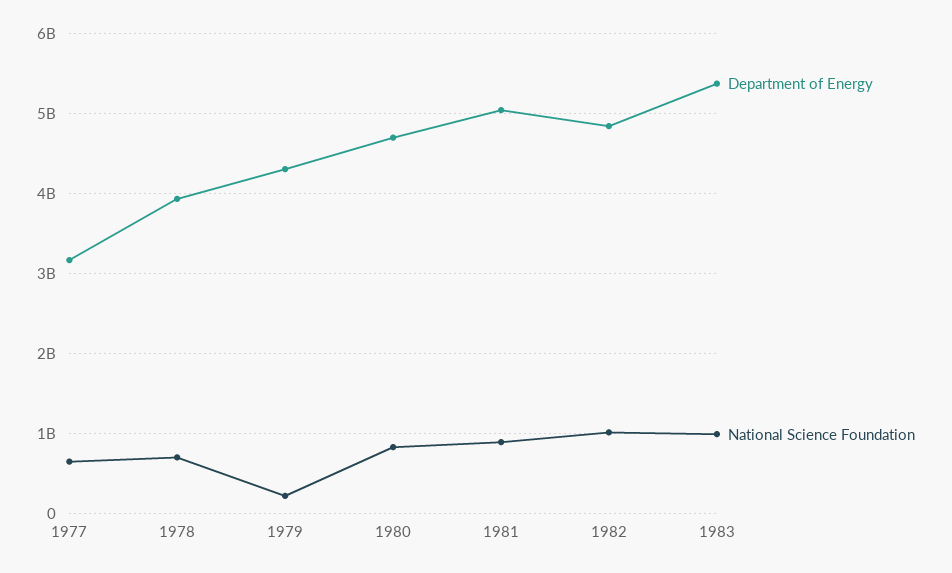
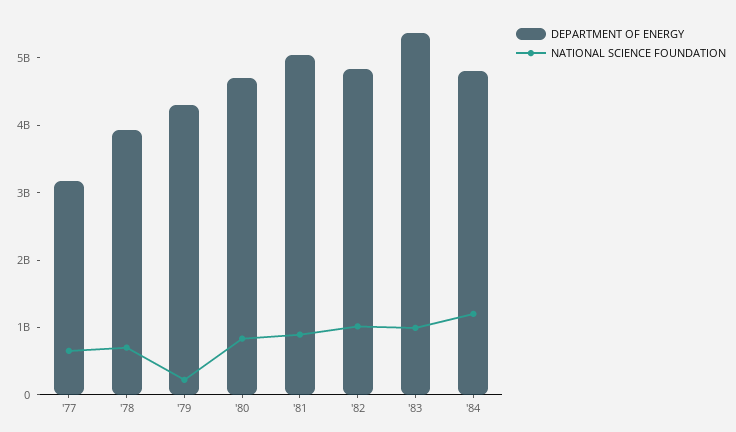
Department of Energy, '84: none -> 4800000000
National Science Foundation, '84: none -> 1200000000

